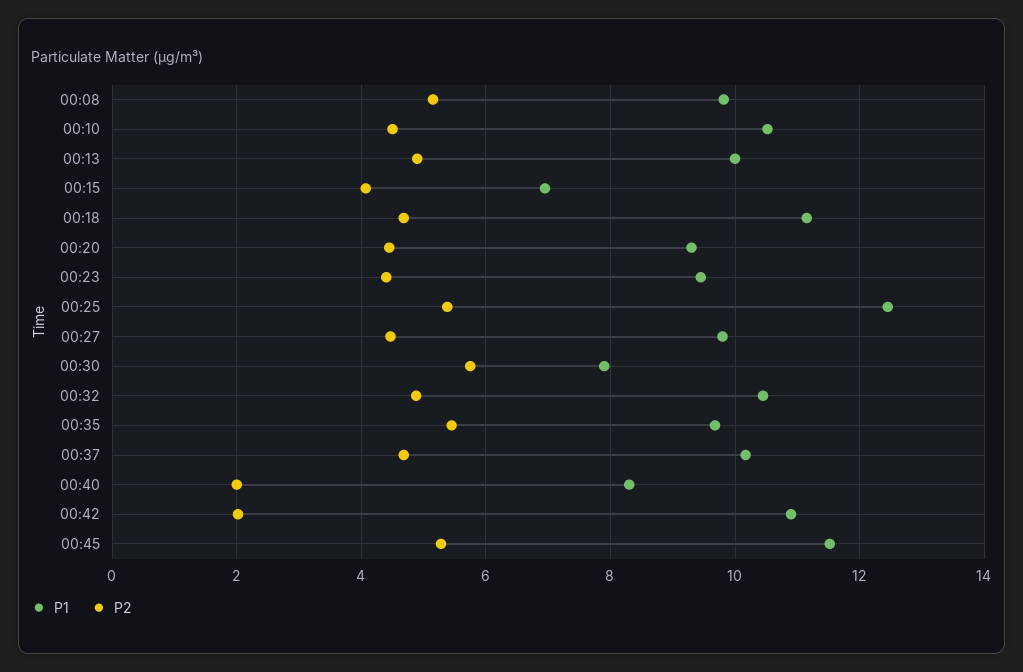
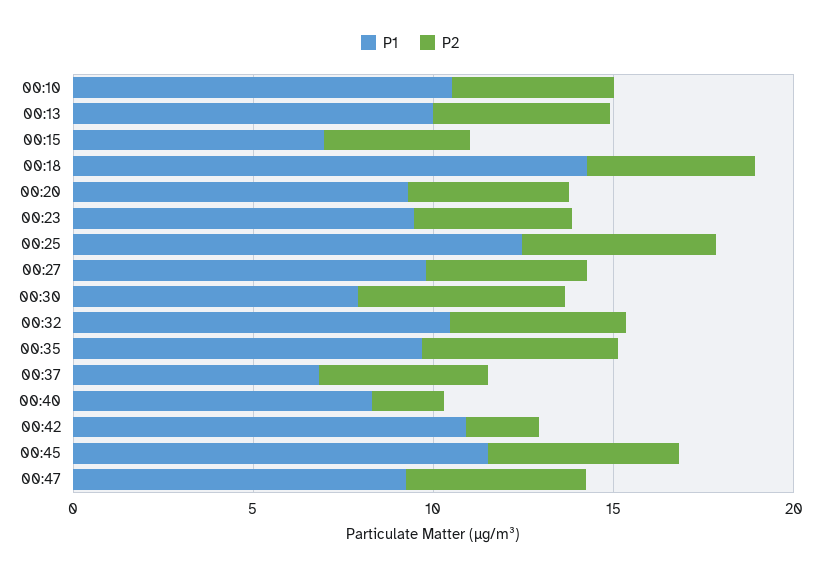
P1, 00:08: 9.8 -> none
P2, 00:08: 5.2 -> none
P1, 00:18: 11.2 -> 14
P1, 00:37: 10.2 -> 7
P1, 00:47: none -> 9
P2, 00:47: none -> 5

